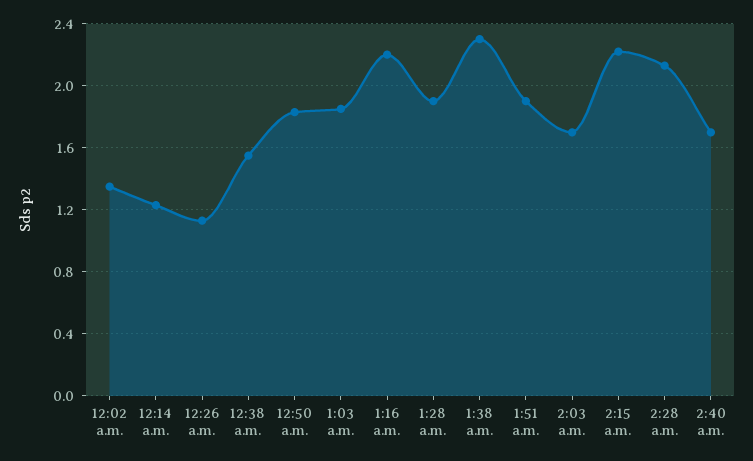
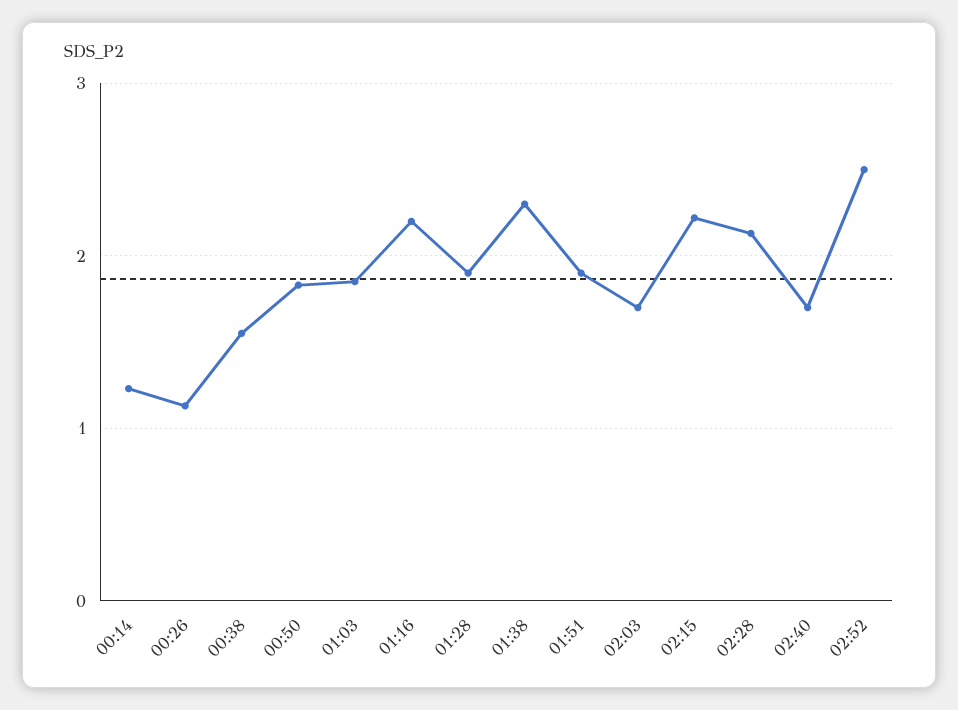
12:02 a.m.: 1.35 -> none
02:52: none -> 2.5

